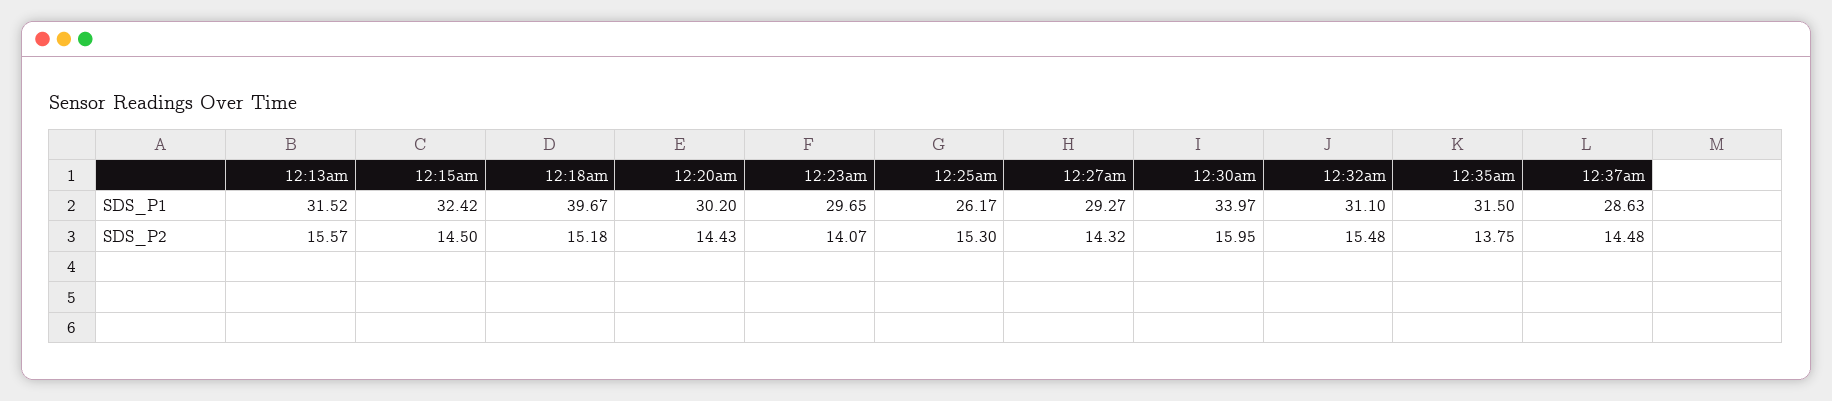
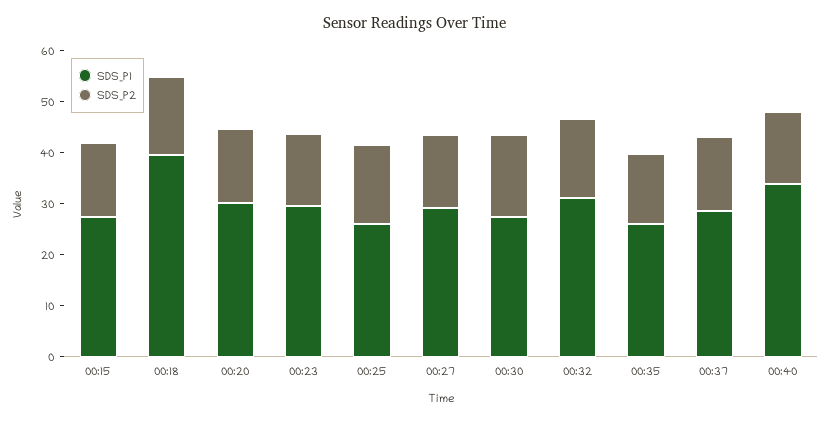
SDS_P1, 12:13am: 31.52 -> none
SDS_P1, 12:15am: 32.42 -> 28
SDS_P1, 12:30am: 33.97 -> 28
SDS_P1, 12:35am: 31.5 -> 26
SDS_P2, 12:13am: 15.57 -> none
SDS_P1, 00:40: none -> 34
SDS_P2, 00:40: none -> 14

